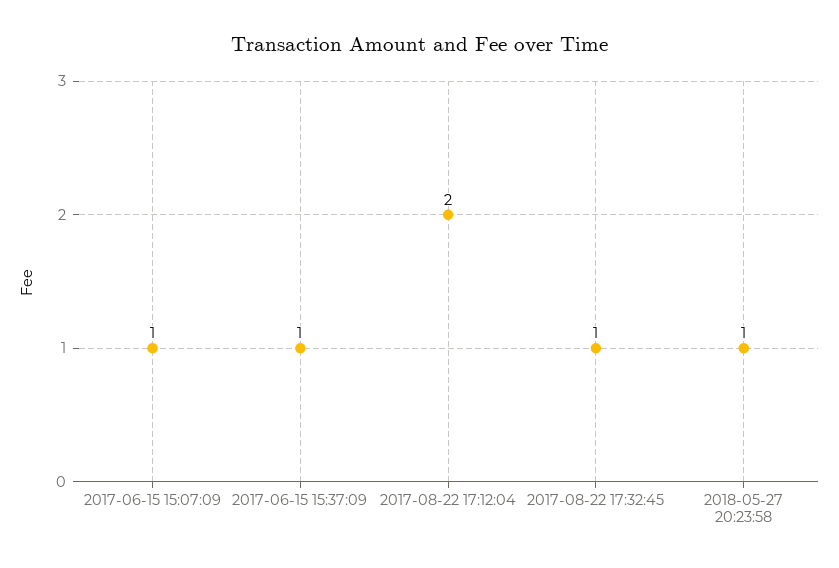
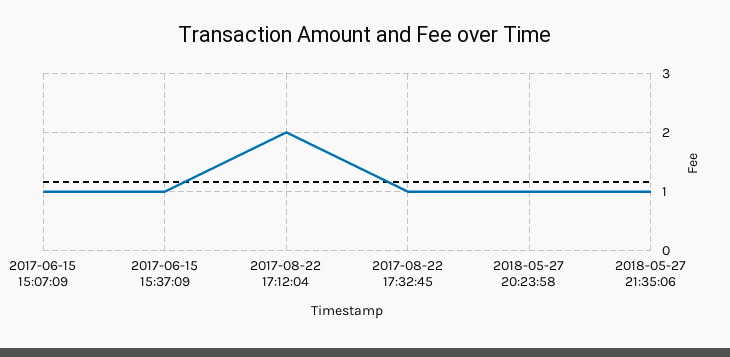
2018-05-27 21:35:06: none -> 1

